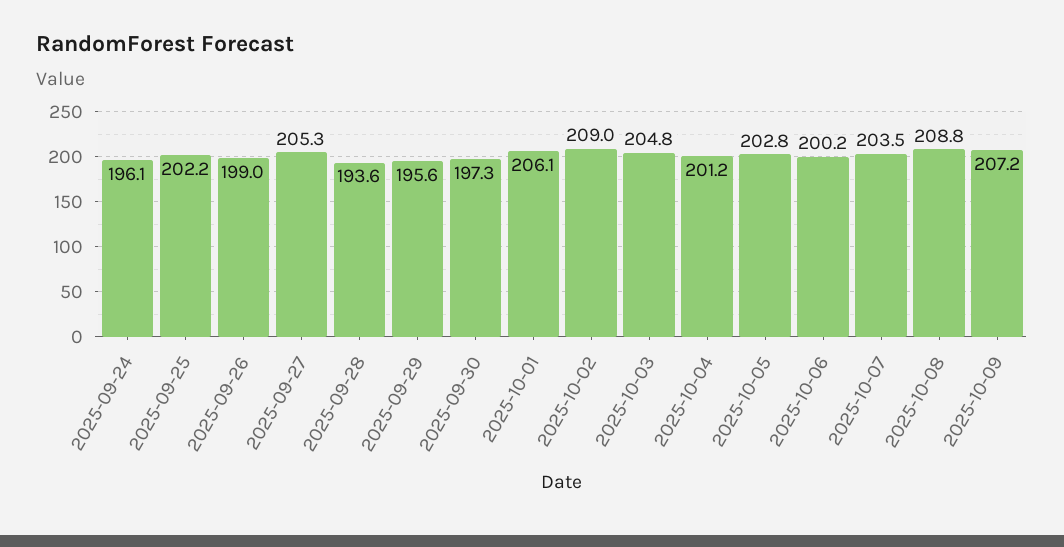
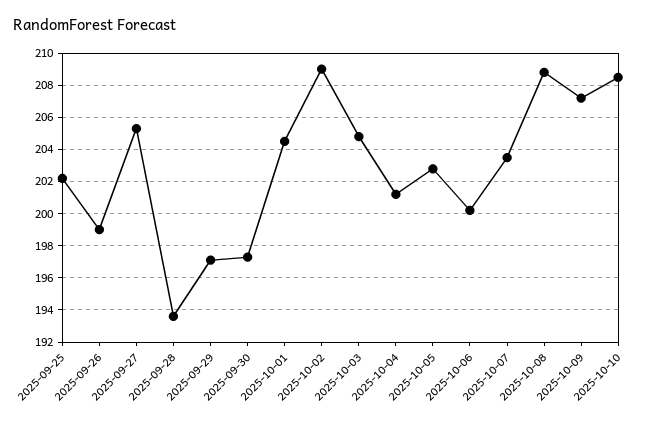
2025-09-24: 196.1 -> none
2025-09-29: 195.6 -> 197
2025-10-01: 206.1 -> 204.5
2025-10-10: none -> 208.5

